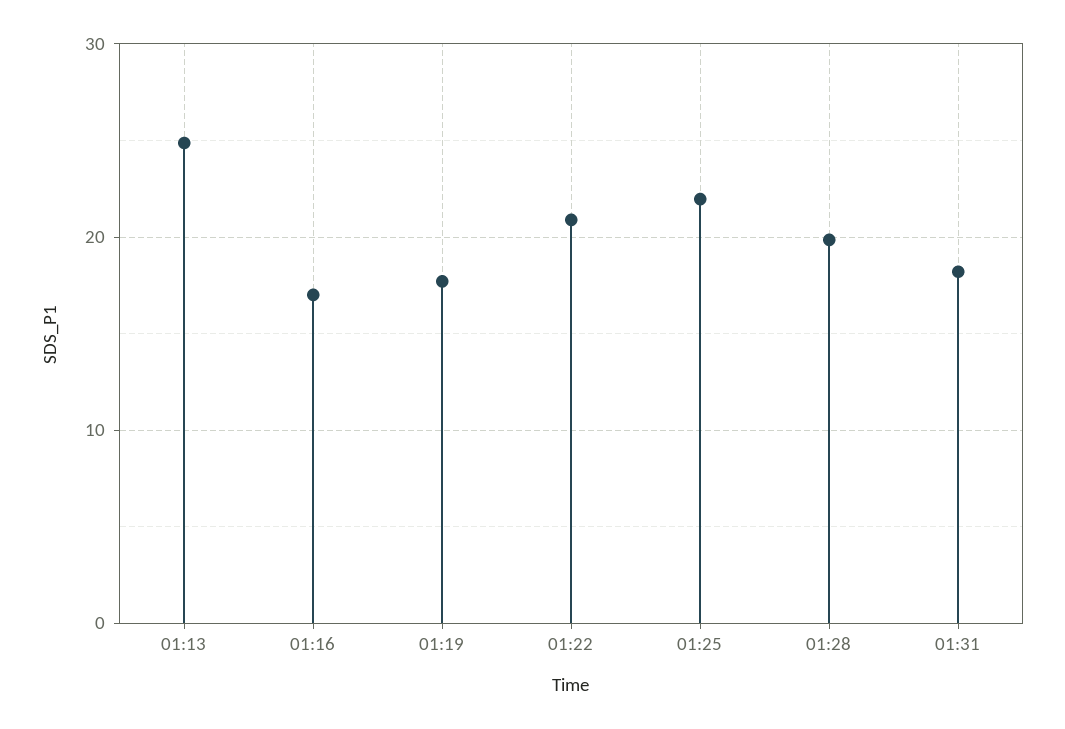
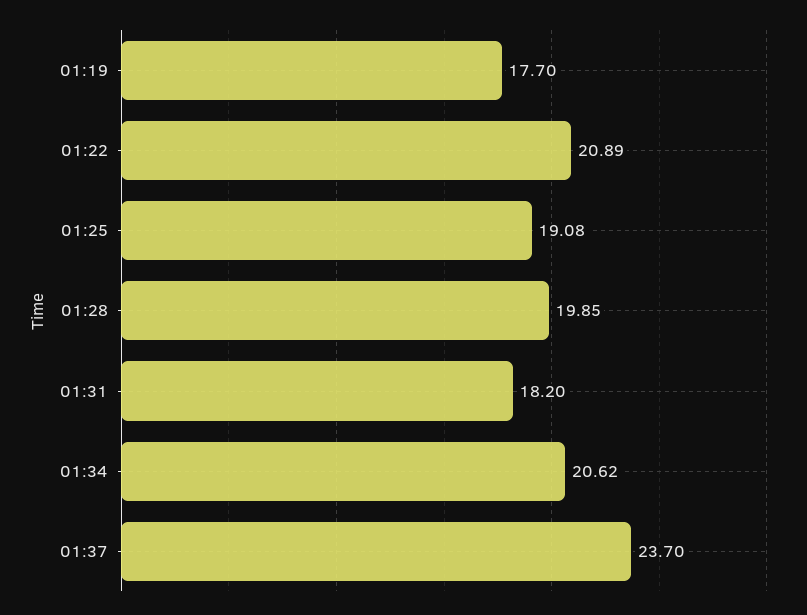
01:13: 25 -> none
01:16: 17 -> none
01:25: 22 -> 19.08
01:34: none -> 20.62
01:37: none -> 23.7

